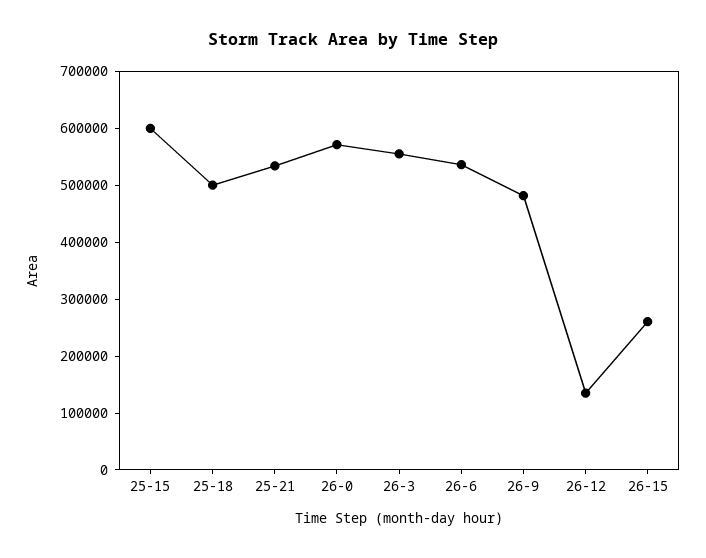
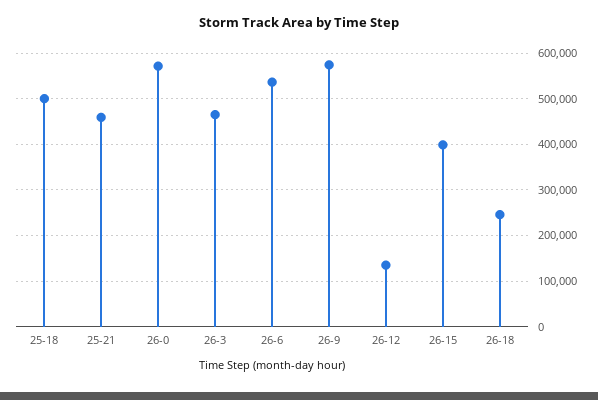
25-15: 600000 -> none
25-21: 540000 -> 460000
26-3: 560000 -> 460000
26-9: 480000 -> 580000
26-15: 260000 -> 400000
26-18: none -> 240000

